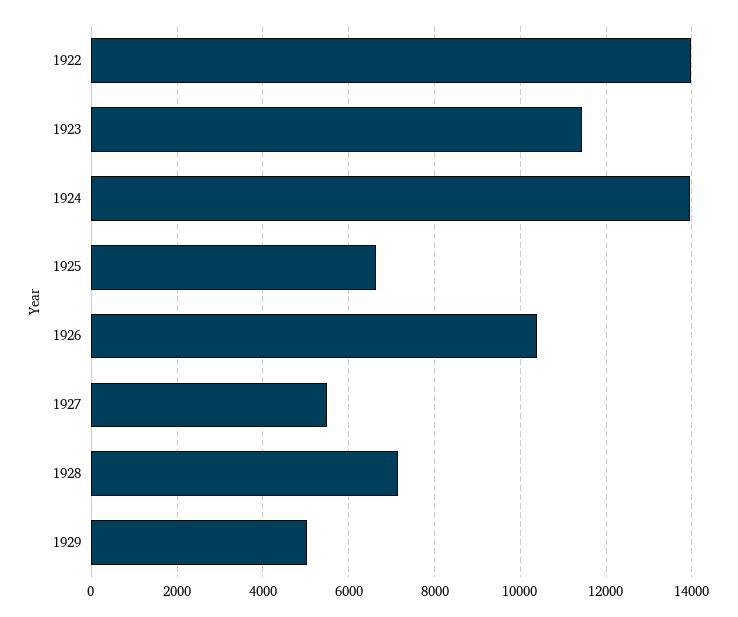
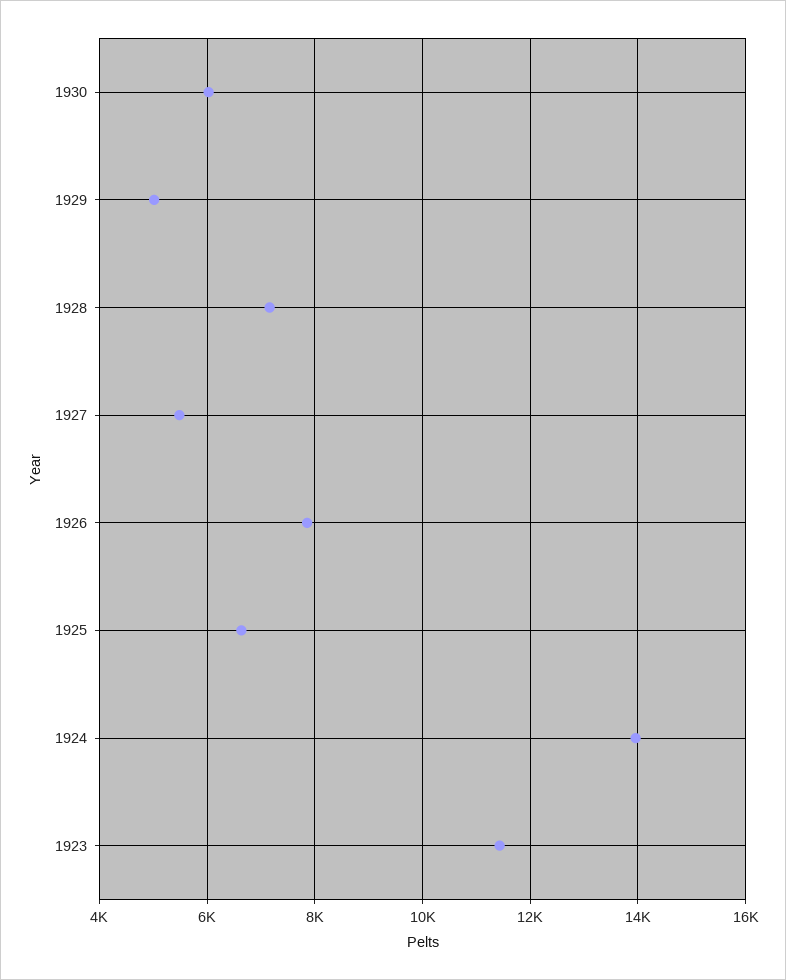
1922: 14000 -> none
1926: 10400 -> 7800
1930: none -> 6000

